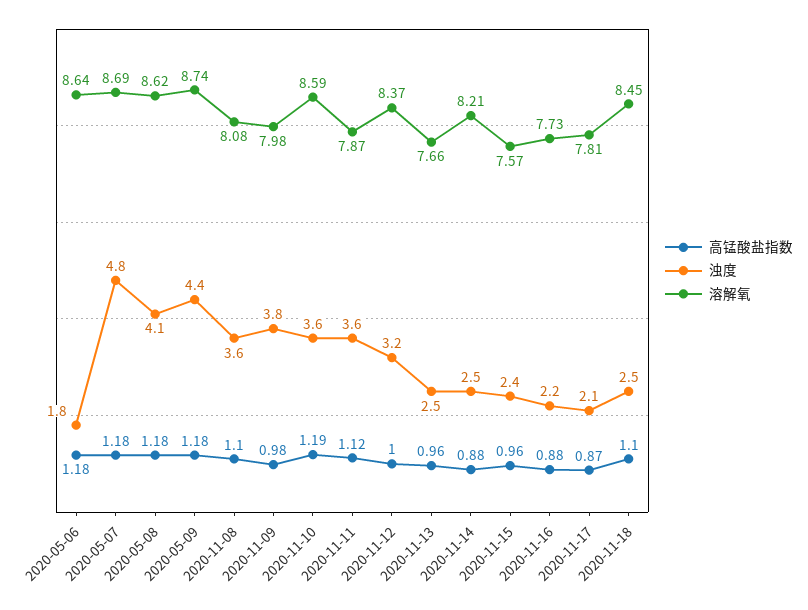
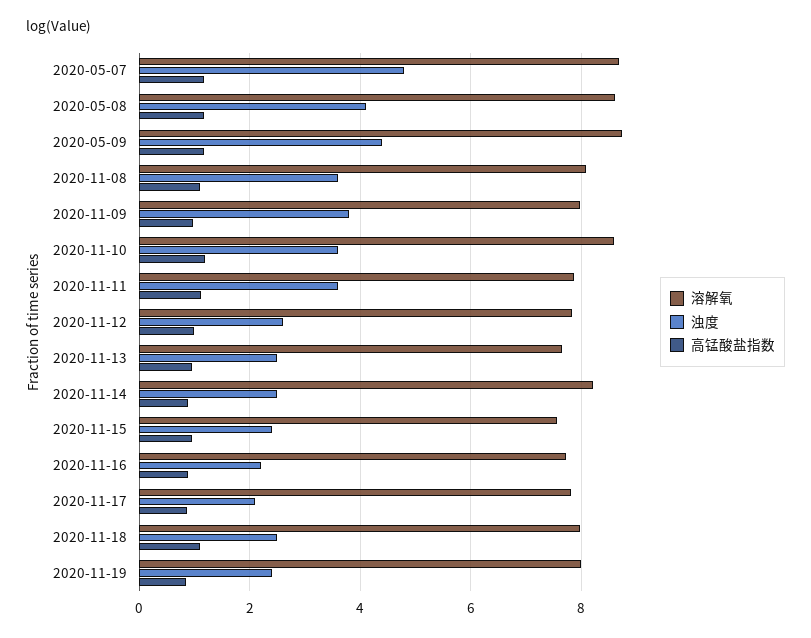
高锰酸盐指数, 2020-05-06: 1.18 -> none
浊度, 2020-05-06: 1.8 -> none
溶解氧, 2020-05-06: 8.64 -> none
浊度, 2020-11-12: 3.2 -> 2.6
溶解氧, 2020-11-12: 8.37 -> 7.8
溶解氧, 2020-11-18: 8.45 -> 8
溶解氧, 2020-11-19: none -> 8
浊度, 2020-11-19: none -> 2.4
高锰酸盐指数, 2020-11-19: none -> 0.8

